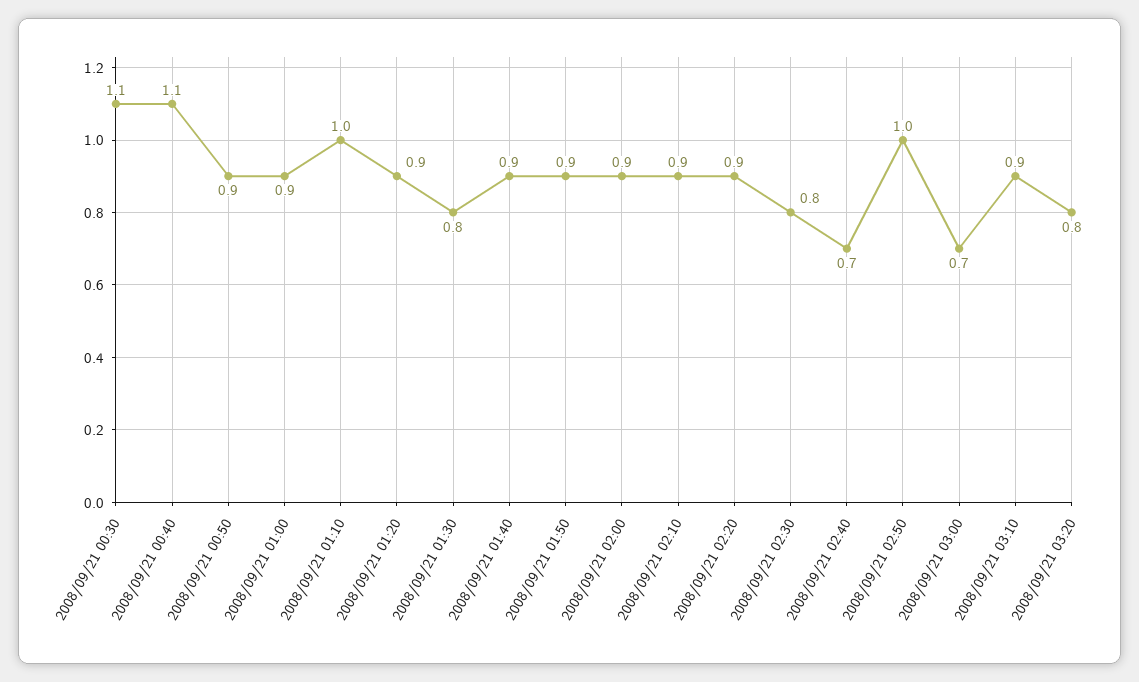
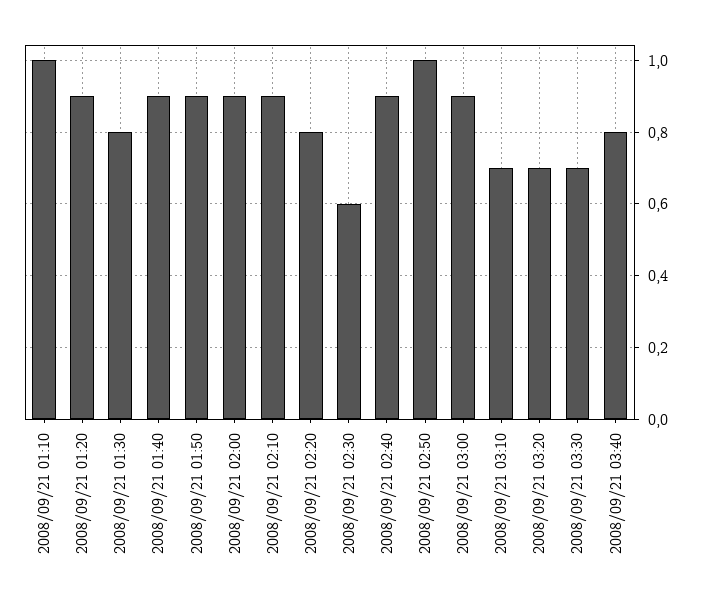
2008/09/21 00:30: 1.1 -> none
2008/09/21 00:40: 1.1 -> none
2008/09/21 00:50: 0.9 -> none
2008/09/21 01:00: 0.9 -> none
2008/09/21 02:20: 0.9 -> 0.8
2008/09/21 02:30: 0.8 -> 0.6
2008/09/21 02:40: 0.7 -> 0.9
2008/09/21 03:00: 0.7 -> 0.9
2008/09/21 03:10: 0.9 -> 0.7
2008/09/21 03:20: 0.8 -> 0.7
2008/09/21 03:30: none -> 0.7
2008/09/21 03:40: none -> 0.8

